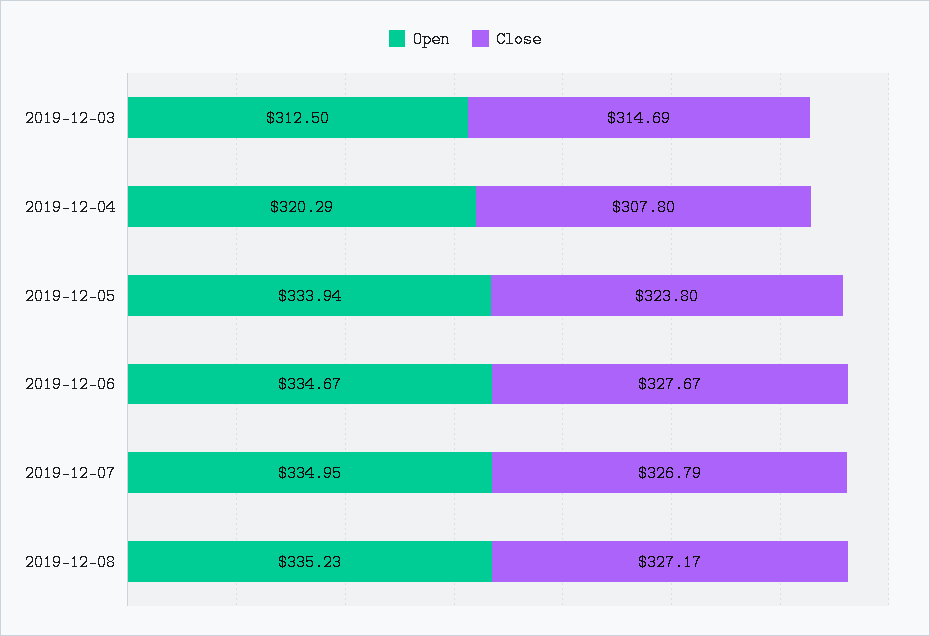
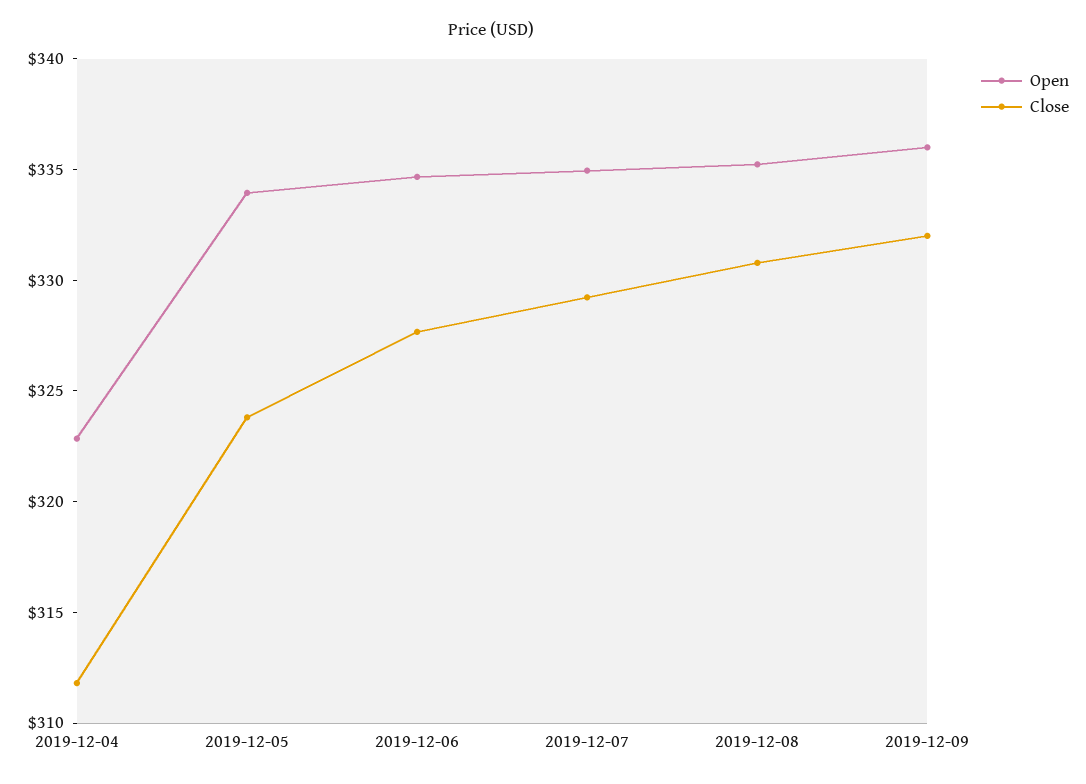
Open, 2019-12-03: 312.5 -> none
Close, 2019-12-03: 314.69 -> none
Open, 2019-12-04: 320.29 -> 323
Close, 2019-12-04: 307.8 -> 312
Close, 2019-12-07: 326.79 -> 329
Close, 2019-12-08: 327.17 -> 331
Open, 2019-12-09: none -> 336
Close, 2019-12-09: none -> 332

